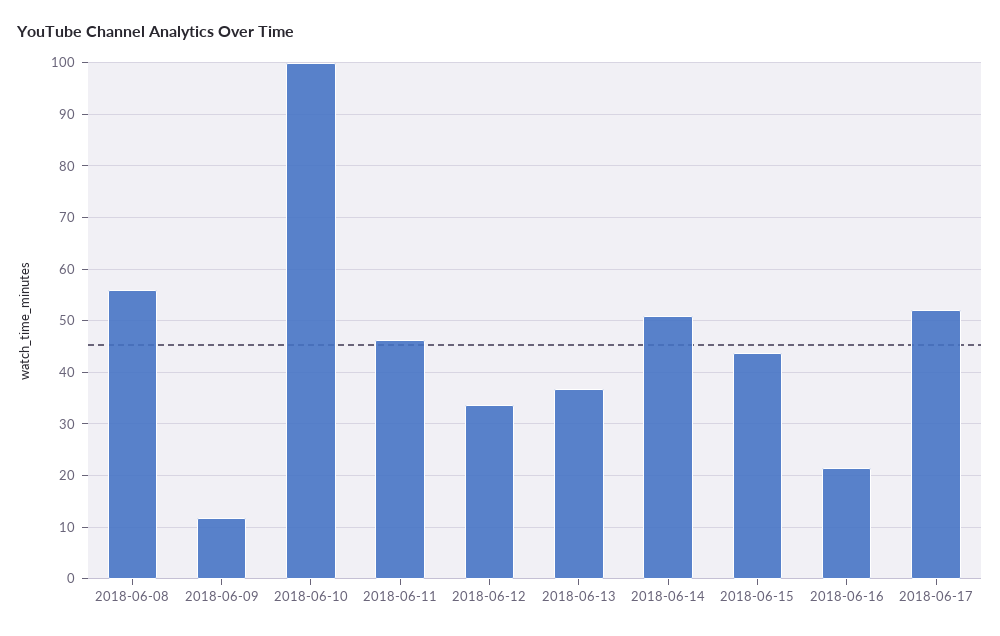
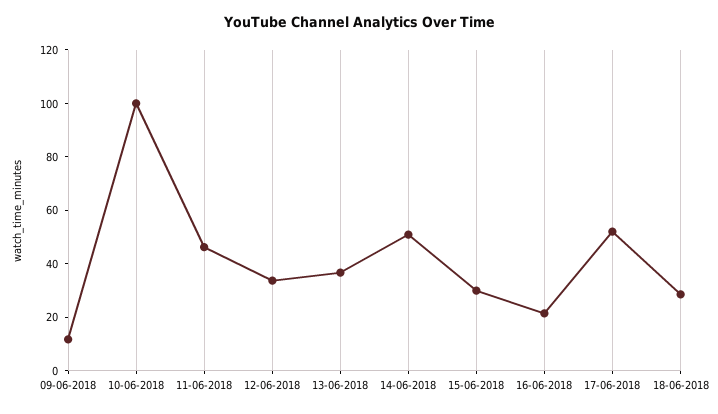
2018-06-08: 56 -> none
2018-06-15: 44 -> 30
18-06-2018: none -> 30

